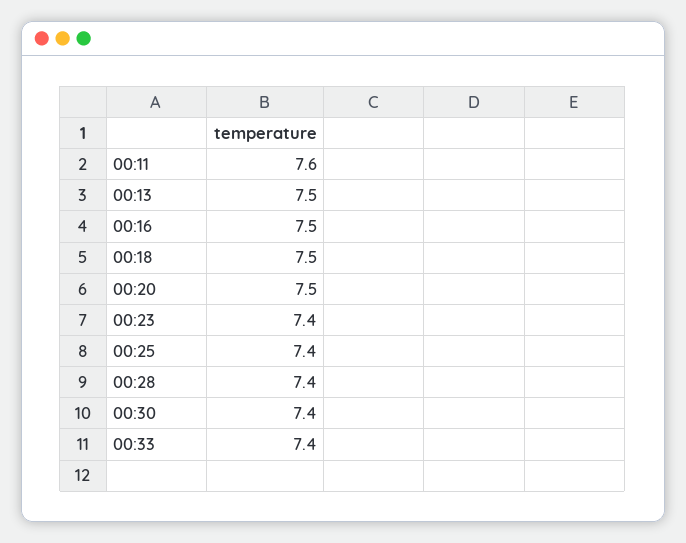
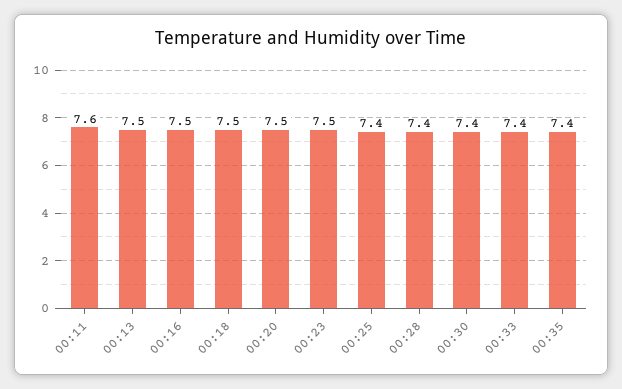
00:23: 7.4 -> 7.5
00:35: none -> 7.4

